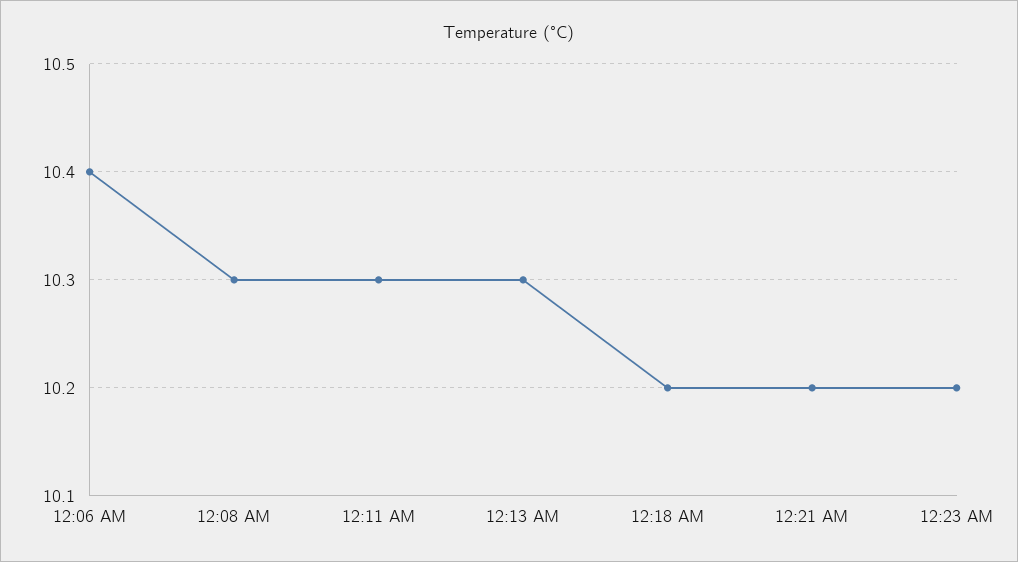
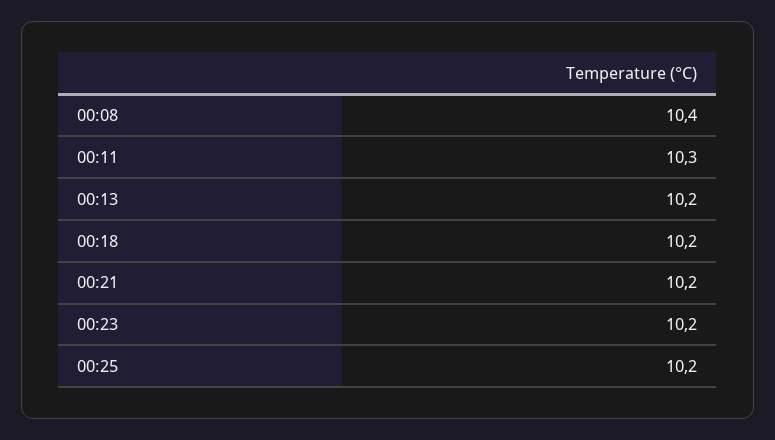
12:06 AM: 10.4 -> none
12:08 AM: 10.3 -> 10.4
12:13 AM: 10.3 -> 10.2
00:25: none -> 10.2

